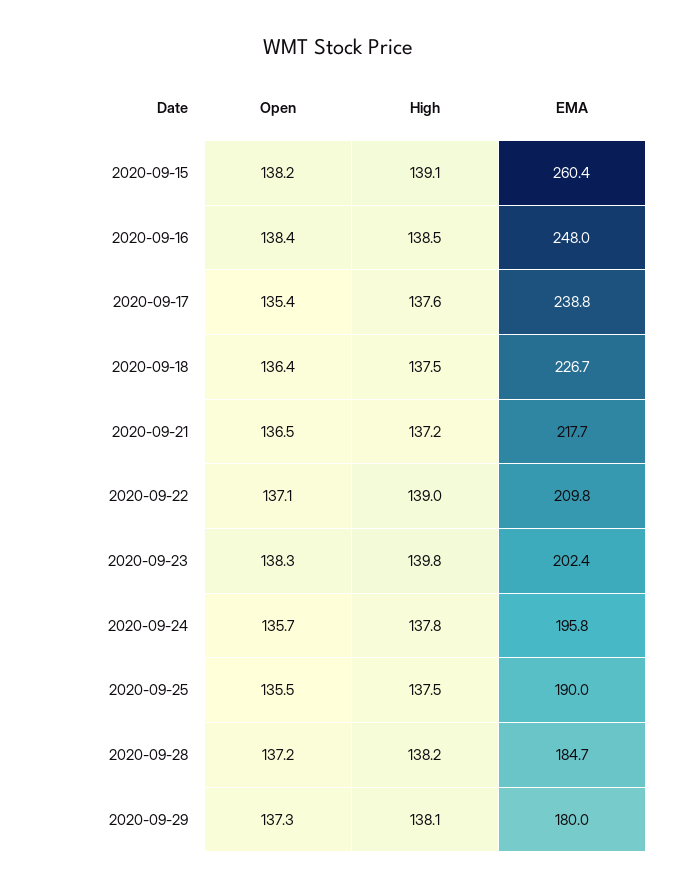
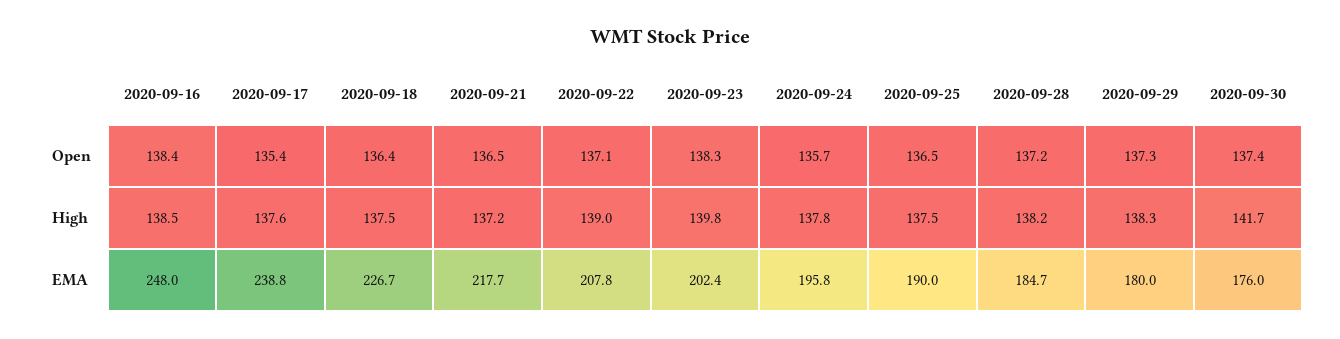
Open, 2020-09-15: 138.2 -> none
High, 2020-09-15: 139.1 -> none
EMA, 2020-09-15: 260.4 -> none
EMA, 2020-09-22: 209.8 -> 207.8
Open, 2020-09-25: 135.5 -> 136.5
High, 2020-09-29: 138.1 -> 138.3
Open, 2020-09-30: none -> 137.4
High, 2020-09-30: none -> 141.7
EMA, 2020-09-30: none -> 176

